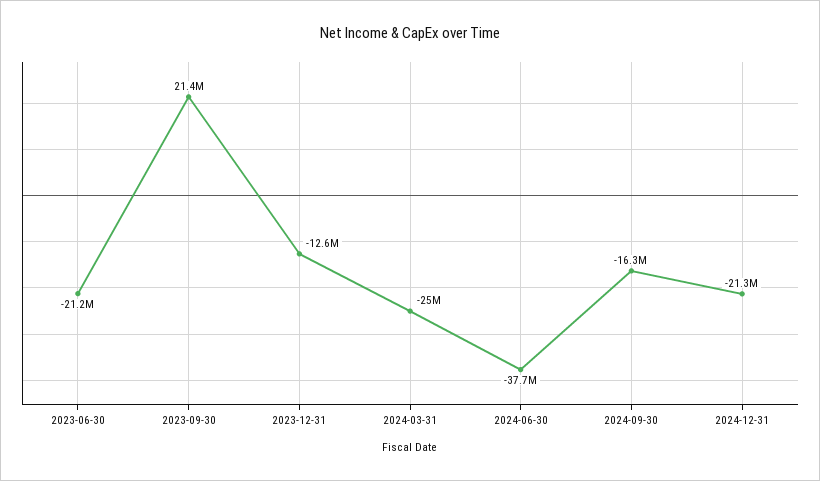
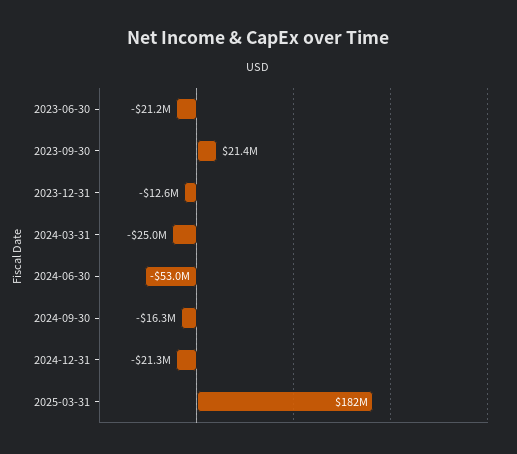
2024-06-30: -37700000 -> -53000000
2025-03-31: none -> 182000000

